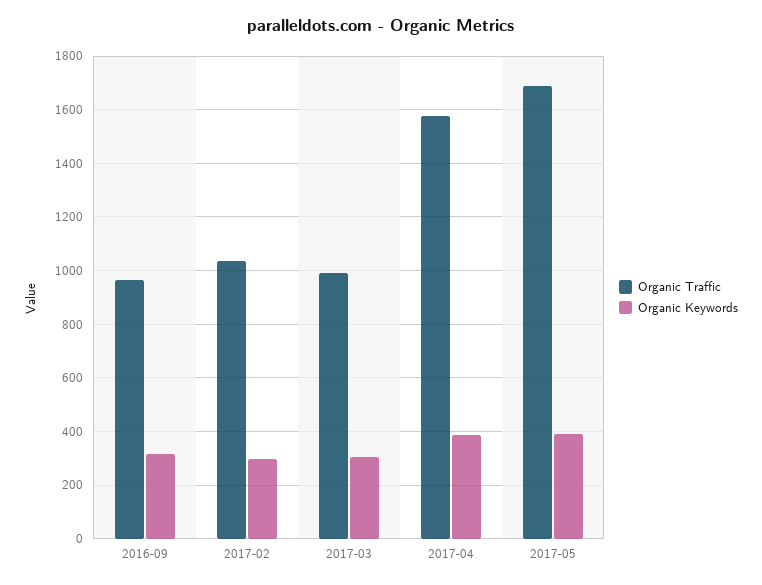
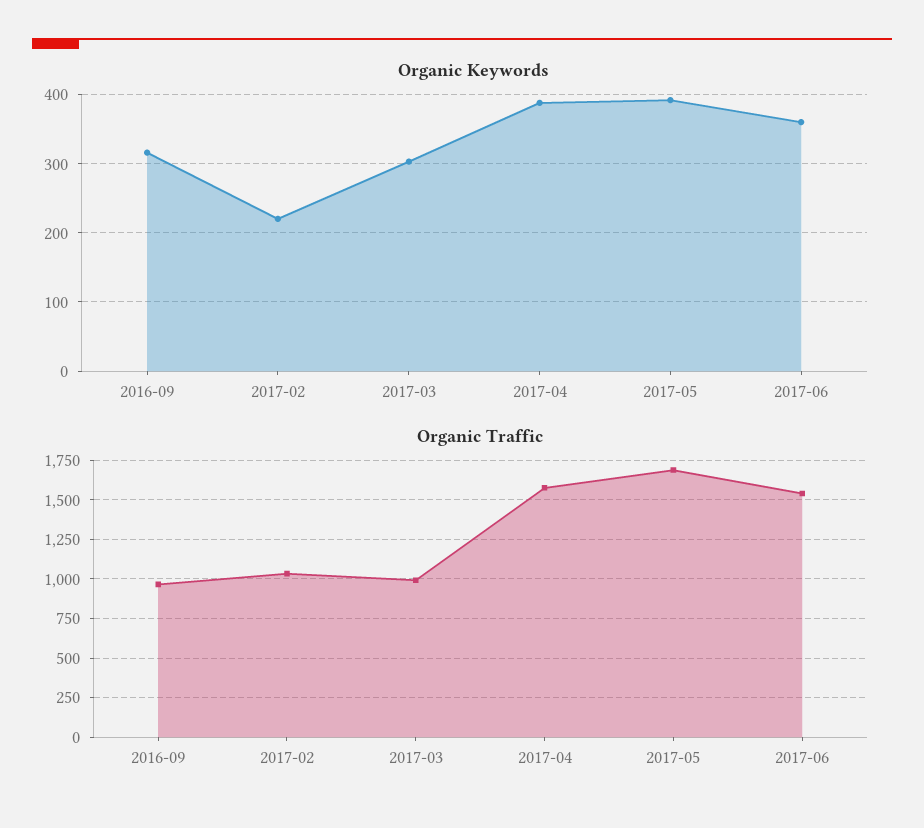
Organic Keywords, 2017-02: 300 -> 220
Organic Keywords, 2017-06: none -> 360
Organic Traffic, 2017-06: none -> 1550

